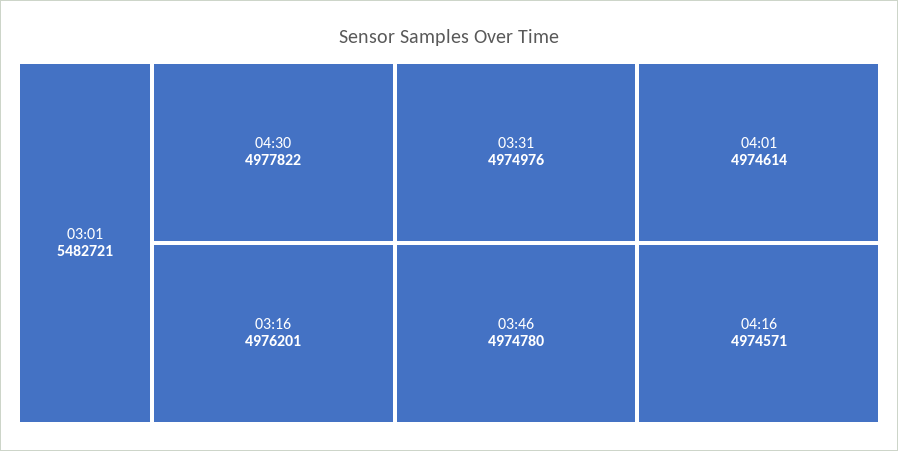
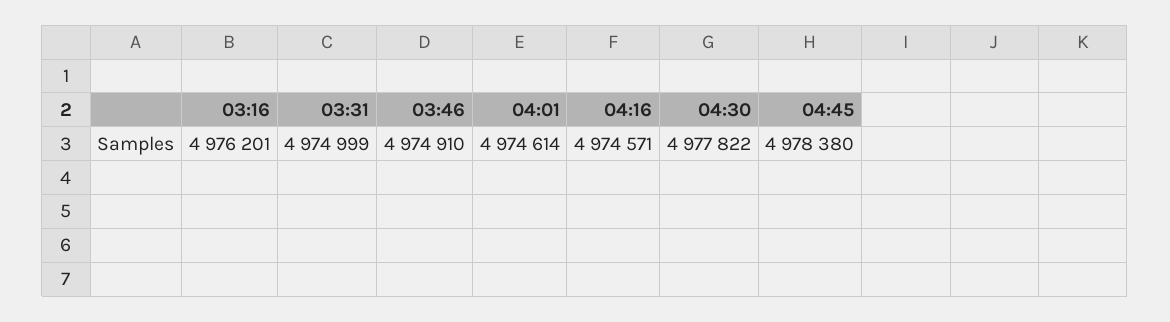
03:01: 5482721 -> none
03:31: 4974976 -> 4974999
03:46: 4974780 -> 4974910
04:45: none -> 4978380

